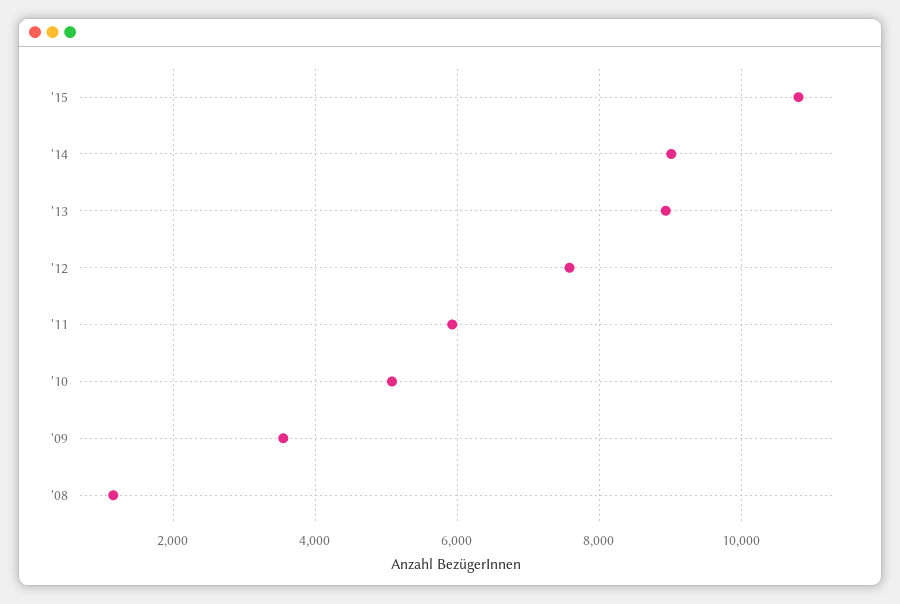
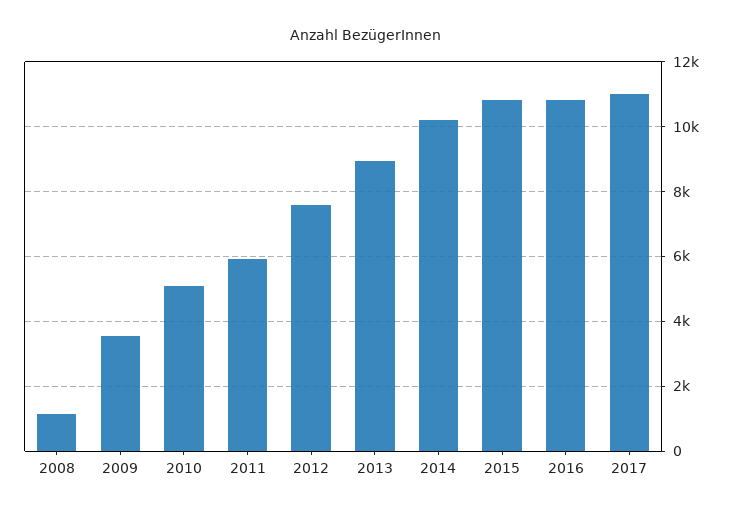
'14: 9000 -> 10200
2016: none -> 10800
2017: none -> 11000

